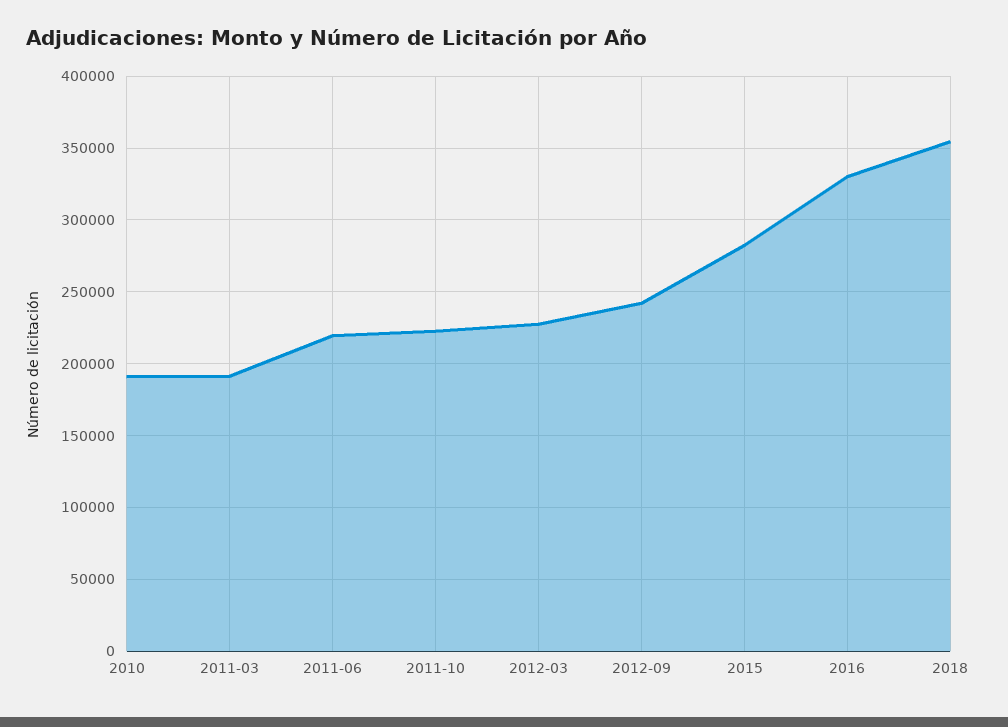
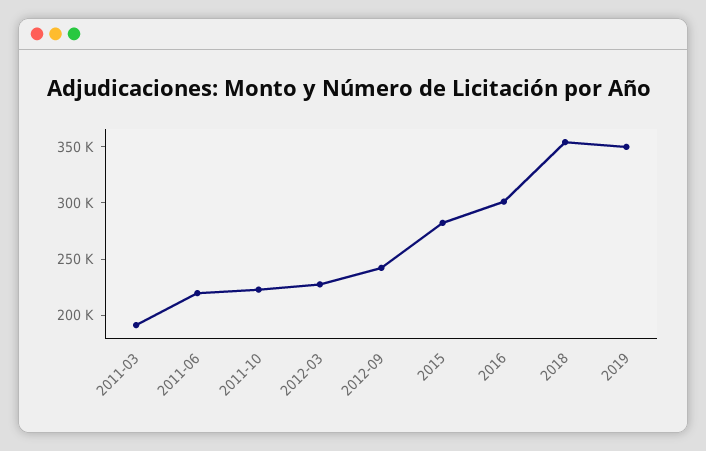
2010: 190000 -> none
2016: 330000 -> 300000
2019: none -> 350000

